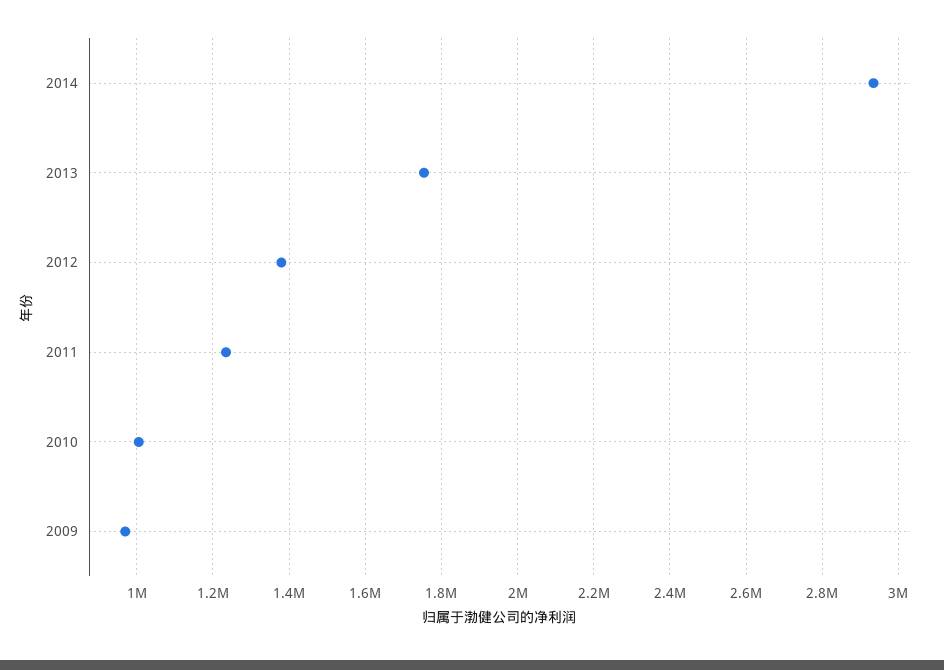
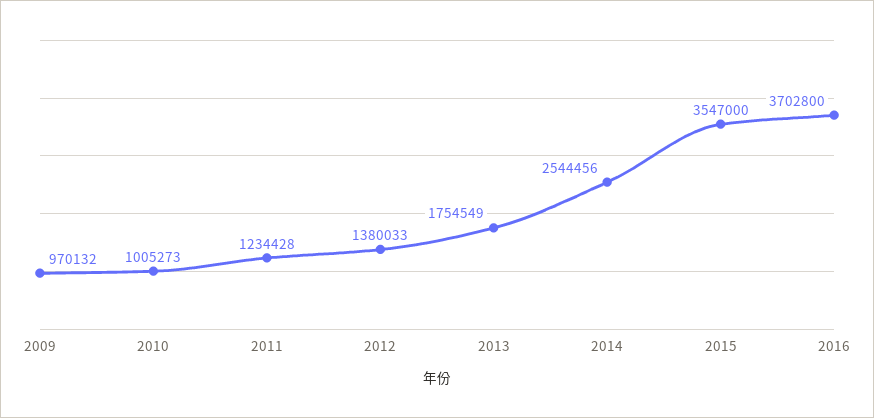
2014: 2940000 -> 2544456
2015: none -> 3547000
2016: none -> 3702800

